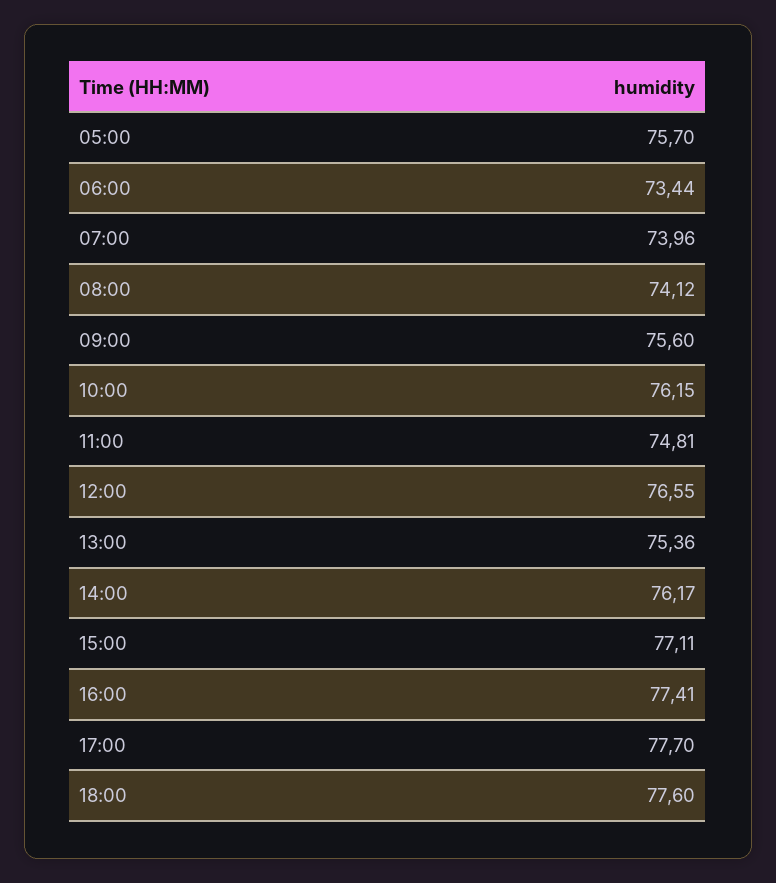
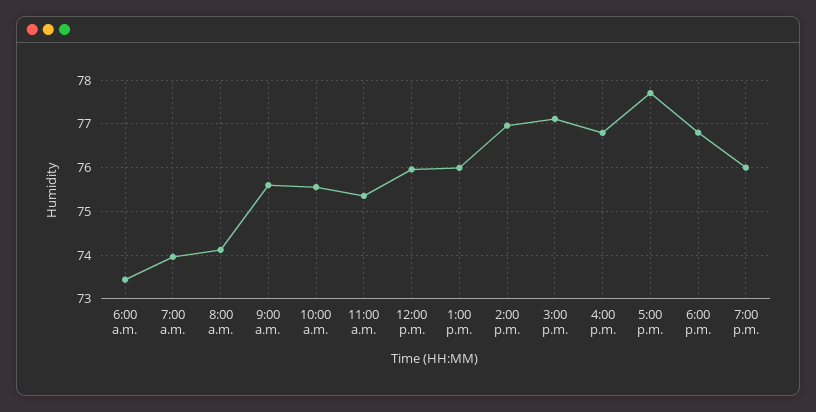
05:00: 75.7 -> none
10:00: 76.15 -> 75.6
11:00: 74.81 -> 75.4
12:00: 76.55 -> 76
13:00: 75.36 -> 76
14:00: 76.17 -> 77
16:00: 77.41 -> 76.8
18:00: 77.6 -> 76.8
7:00 p.m.: none -> 76

